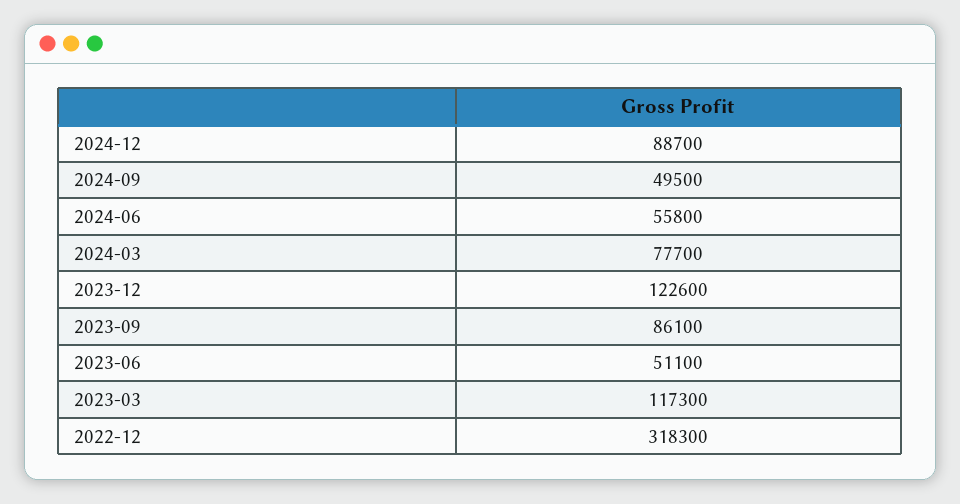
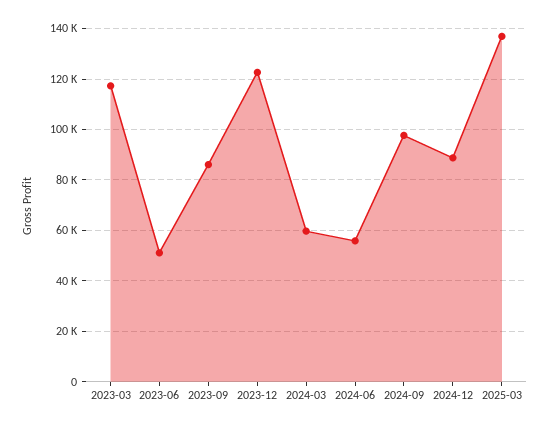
2024-09: 49500 -> 97500
2024-03: 77700 -> 60000
2022-12: 318300 -> none
2025-03: none -> 137500

